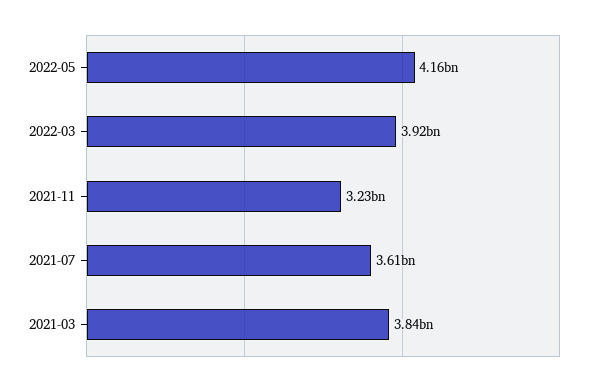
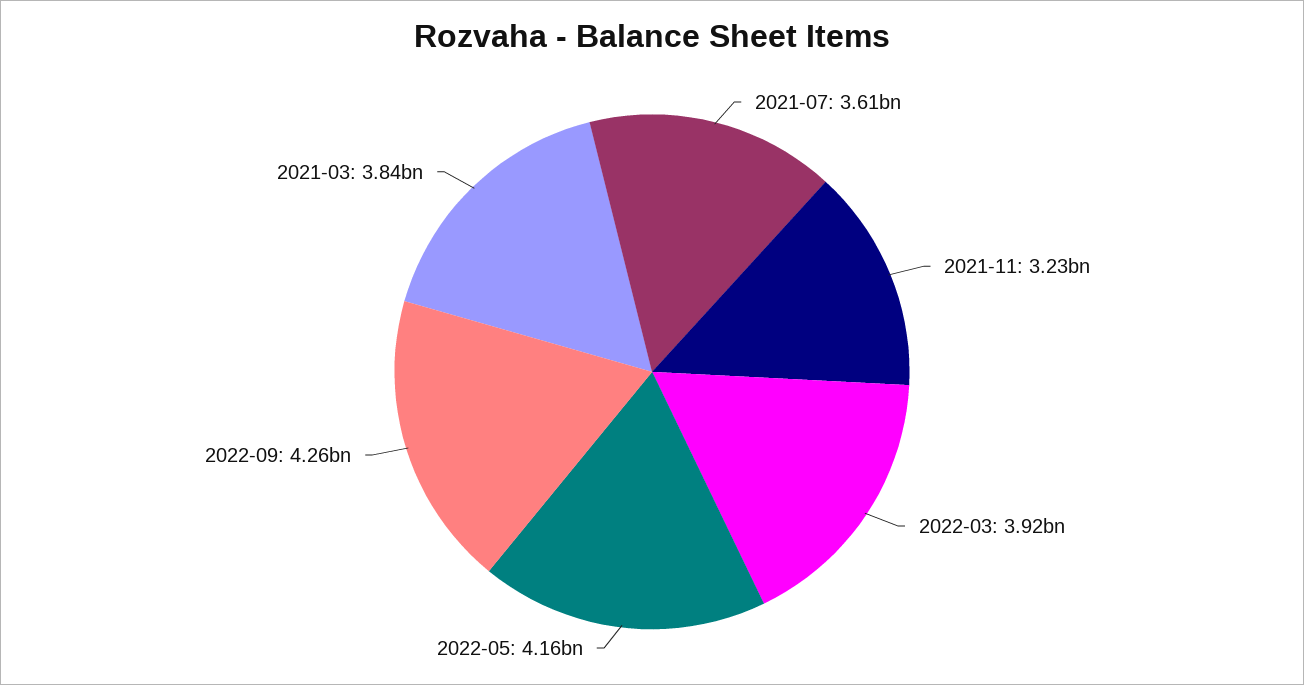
2022-09: none -> 4260000000

